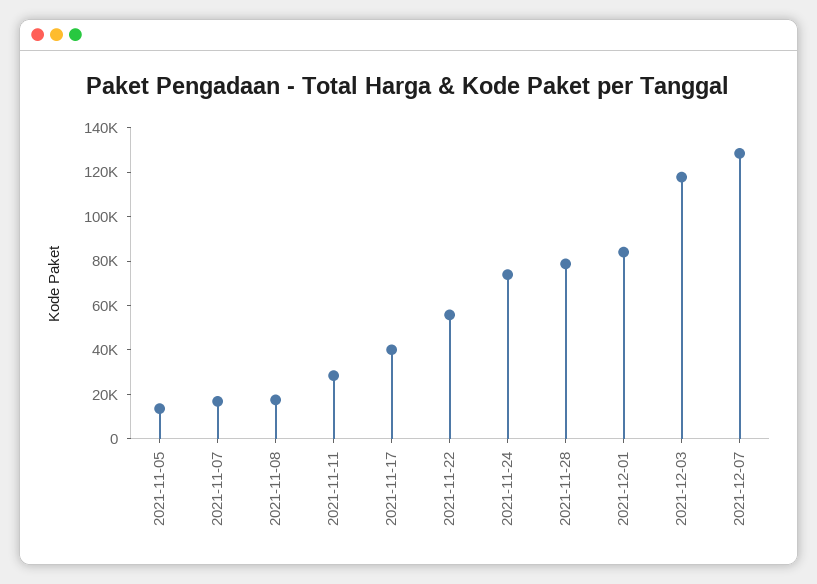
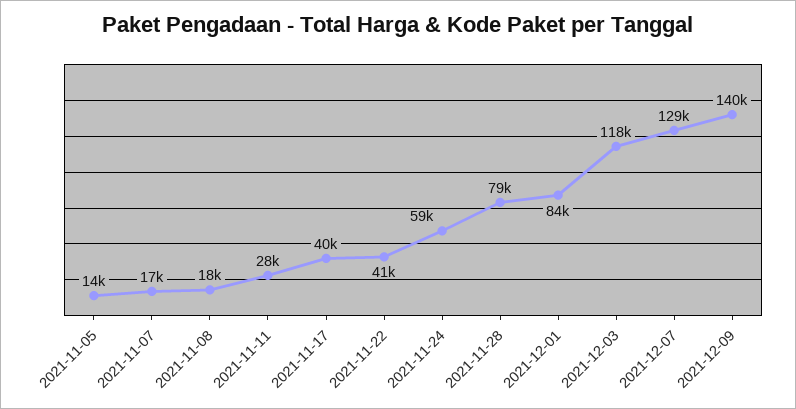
2021-11-22: 55000 -> 41000
2021-11-24: 75000 -> 59000
2021-12-09: none -> 140000

